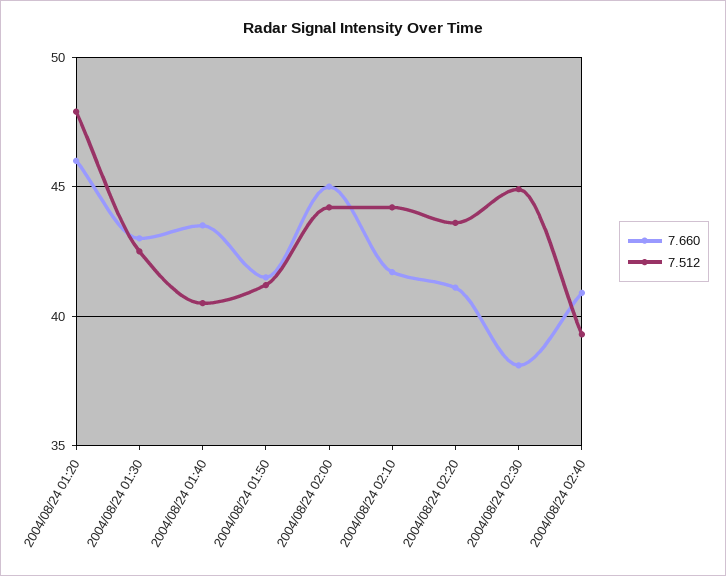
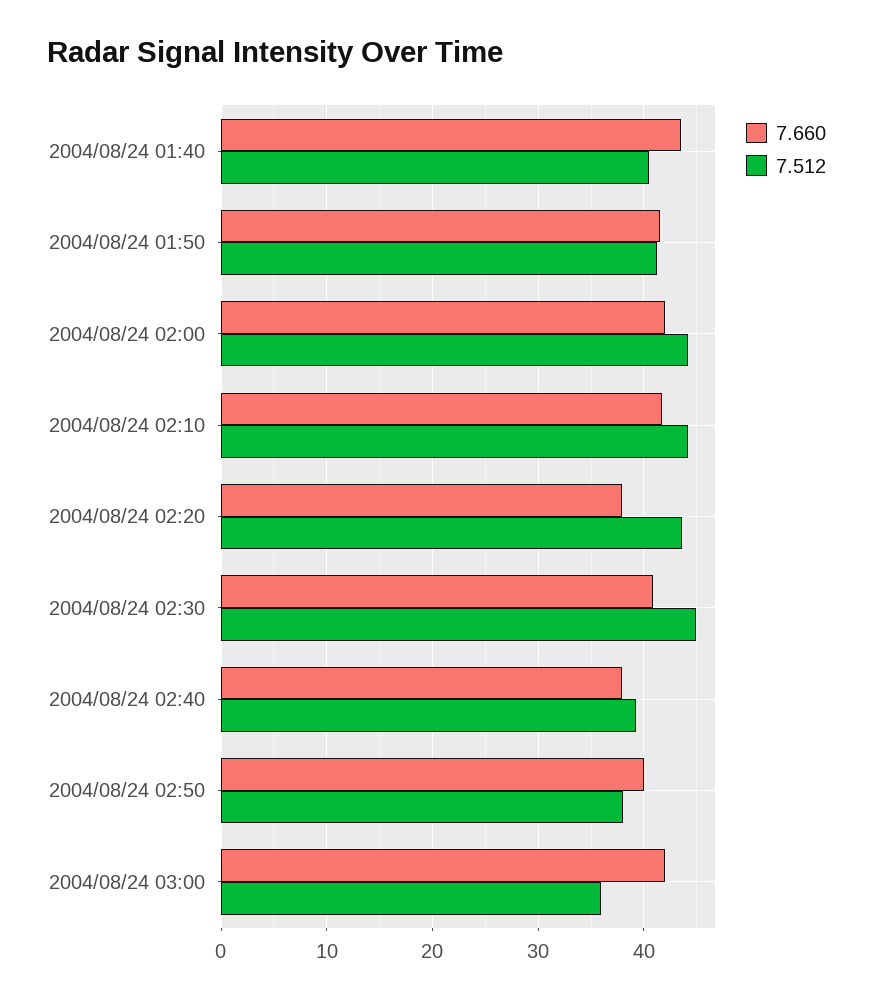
7.660, 2004/08/24 01:20: 46 -> none
7.512, 2004/08/24 01:20: 48 -> none
7.660, 2004/08/24 01:30: 43 -> none
7.512, 2004/08/24 01:30: 42.5 -> none
7.660, 2004/08/24 02:00: 45 -> 42
7.660, 2004/08/24 02:20: 41 -> 38
7.660, 2004/08/24 02:30: 38 -> 41
7.660, 2004/08/24 02:40: 41 -> 38
7.660, 2004/08/24 02:50: none -> 40
7.512, 2004/08/24 02:50: none -> 38
7.660, 2004/08/24 03:00: none -> 42
7.512, 2004/08/24 03:00: none -> 36

